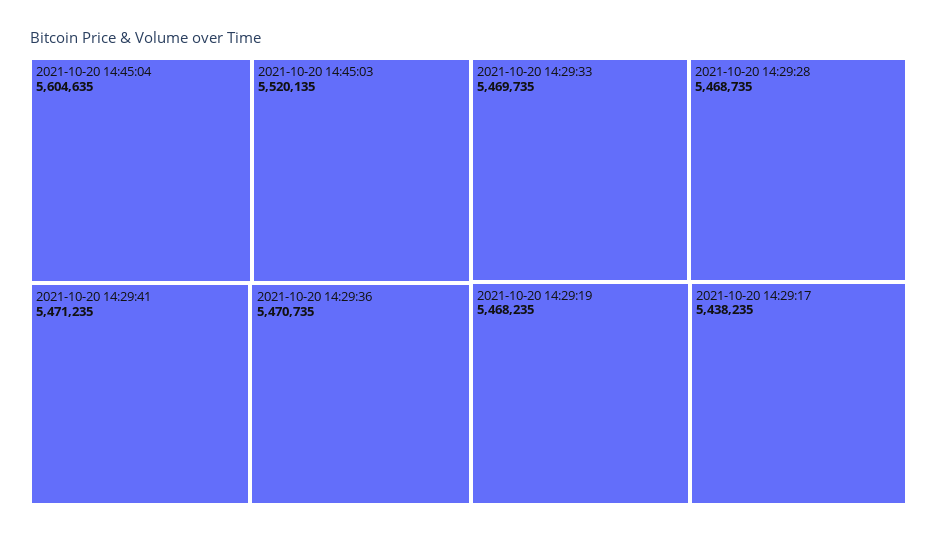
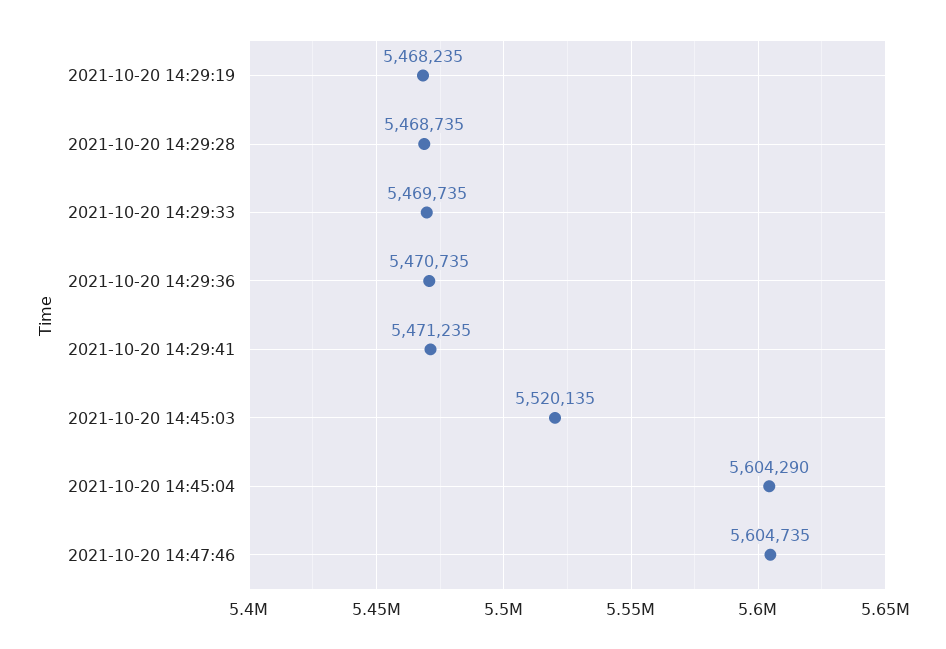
2021-10-20 14:45:04: 5604635 -> 5604290
2021-10-20 14:29:17: 5438235 -> none
2021-10-20 14:47:46: none -> 5604735

